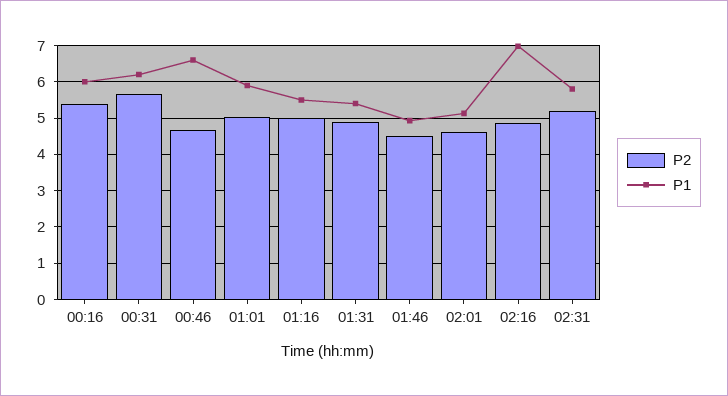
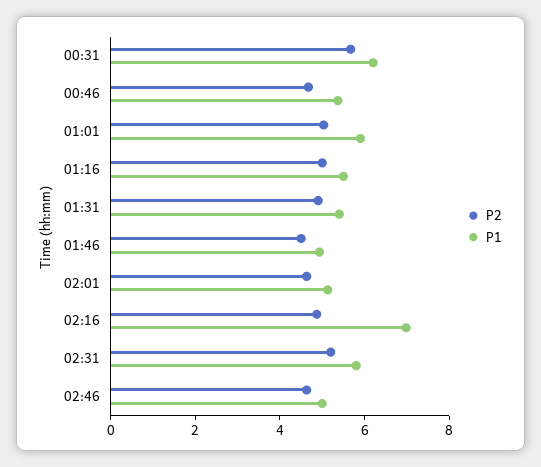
P2, 00:16: 5.4 -> none
P1, 00:16: 6 -> none
P1, 00:46: 6.6 -> 5.5
P2, 02:46: none -> 4.5
P1, 02:46: none -> 5

